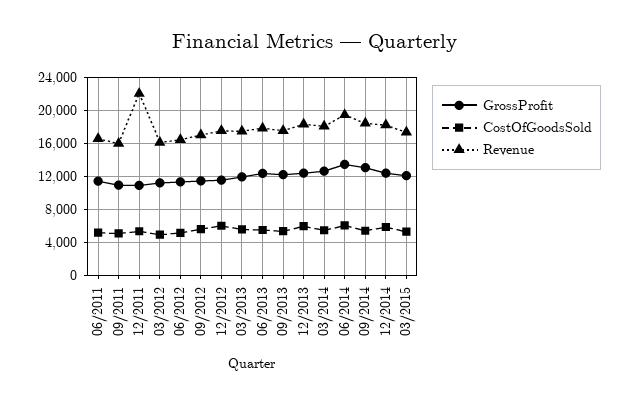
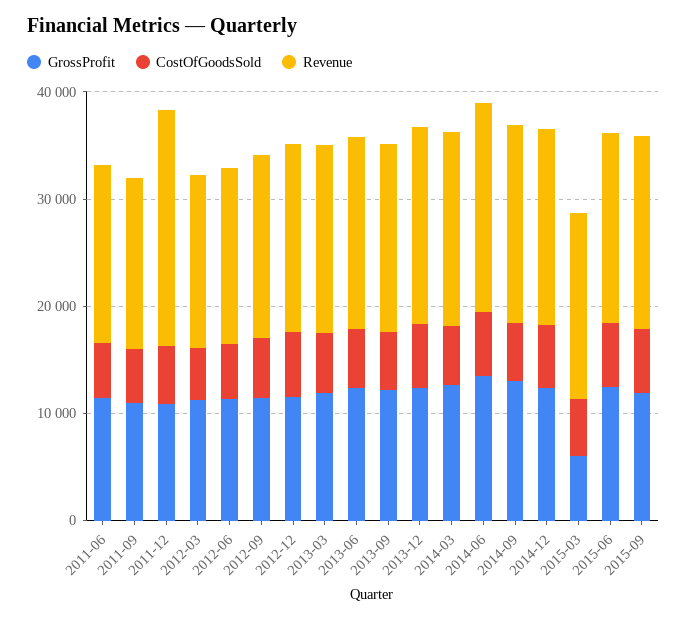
GrossProfit, 03/2015: 12000 -> 6000
GrossProfit, 2015-06: none -> 12000
CostOfGoodsSold, 2015-06: none -> 6000
Revenue, 2015-06: none -> 18000
GrossProfit, 2015-09: none -> 12000
CostOfGoodsSold, 2015-09: none -> 6000
Revenue, 2015-09: none -> 18000

